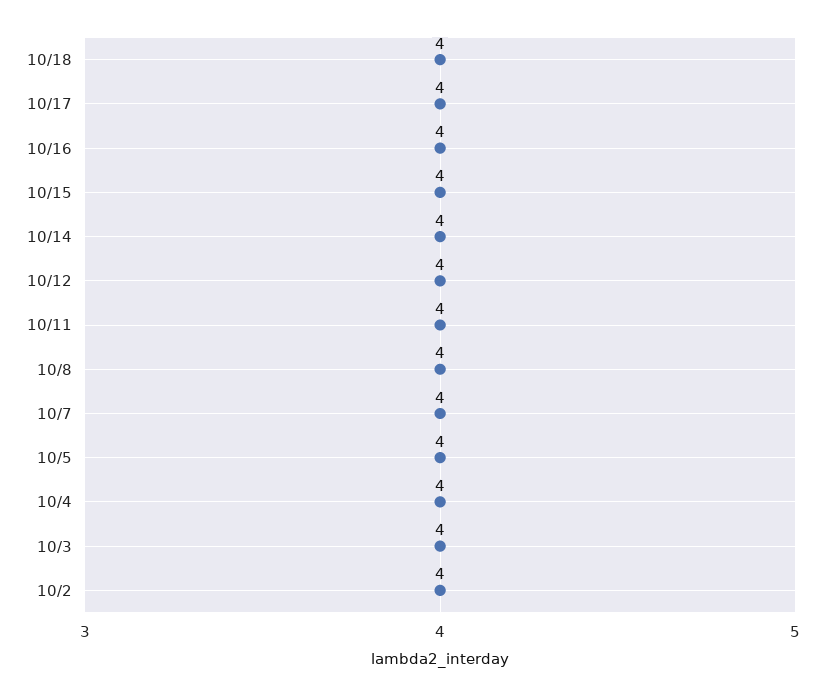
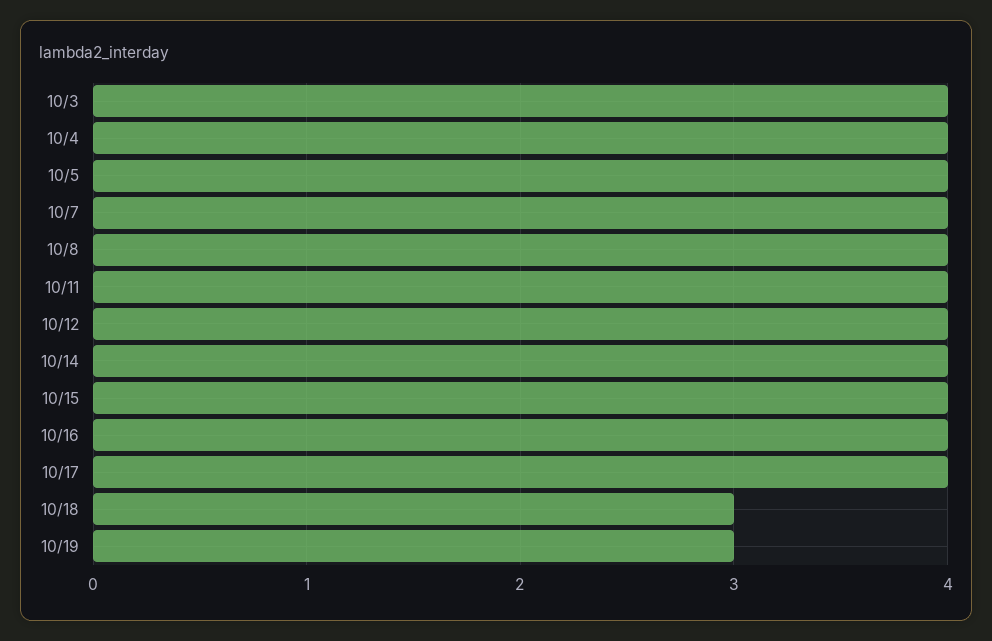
10/18: 4 -> 3
10/2: 4 -> none
10/19: none -> 3

